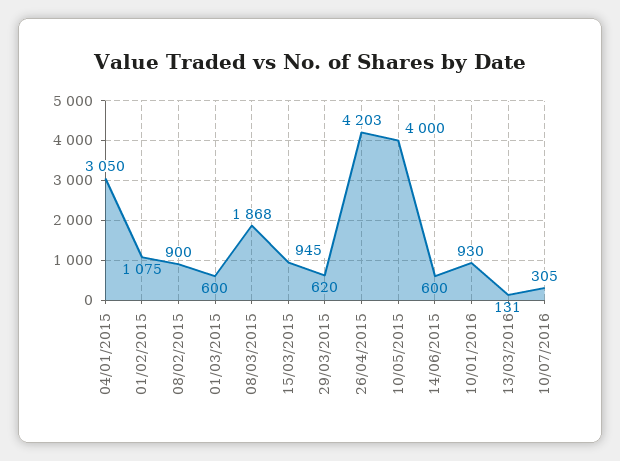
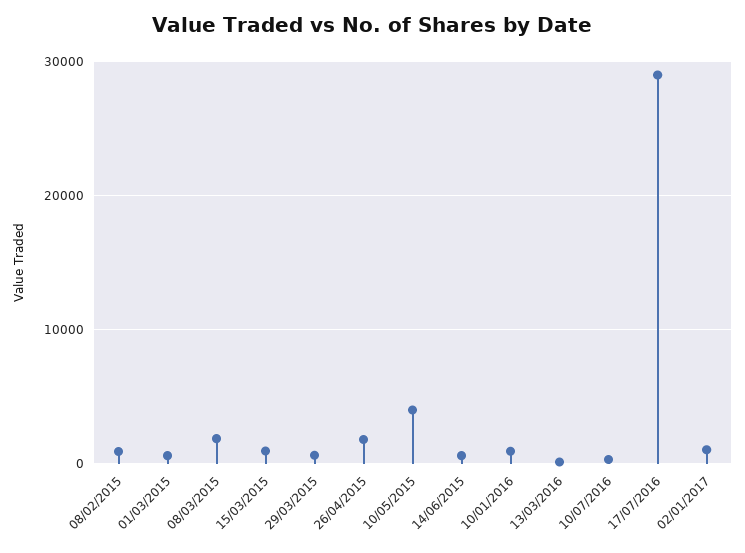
04/01/2015: 3050 -> none
01/02/2015: 1075 -> none
26/04/2015: 4203 -> 2000
17/07/2016: none -> 29000
02/01/2017: none -> 1000

